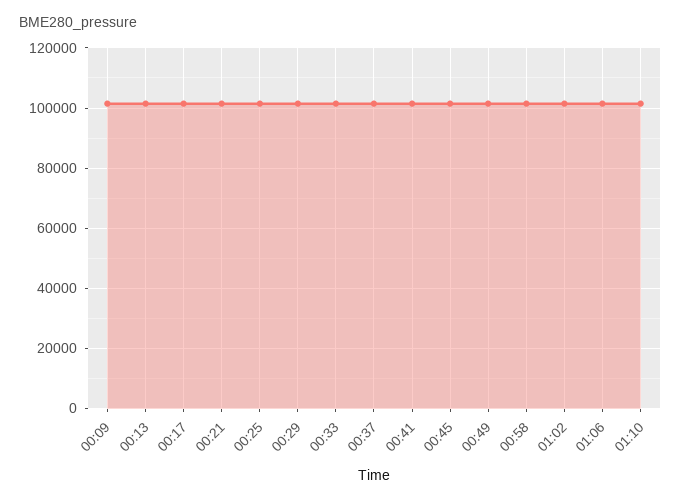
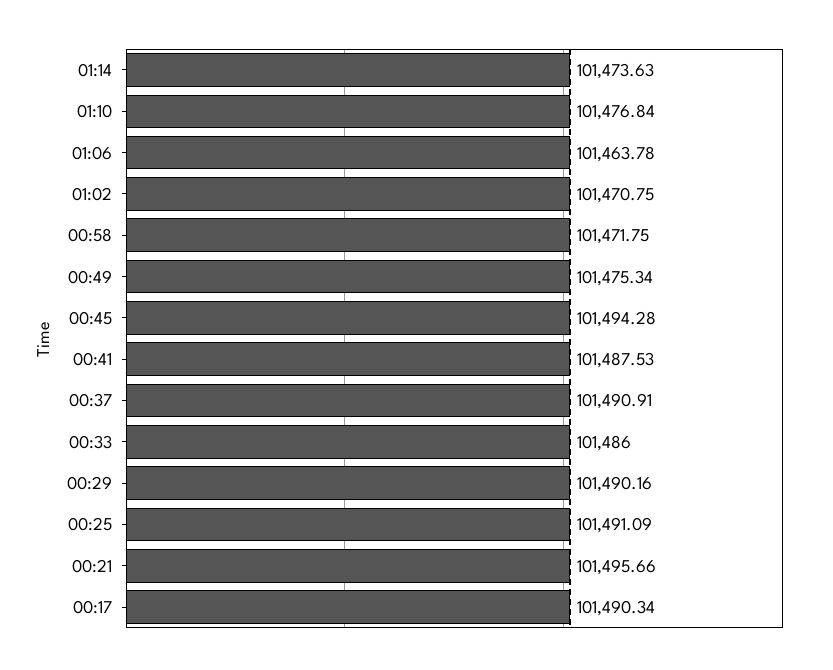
00:09: 102000 -> none
00:13: 102000 -> none
01:14: none -> 101473.63

